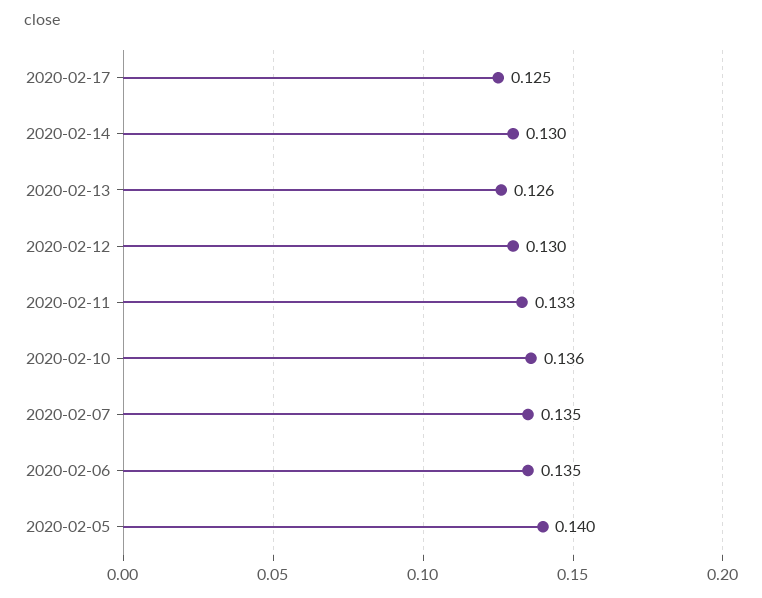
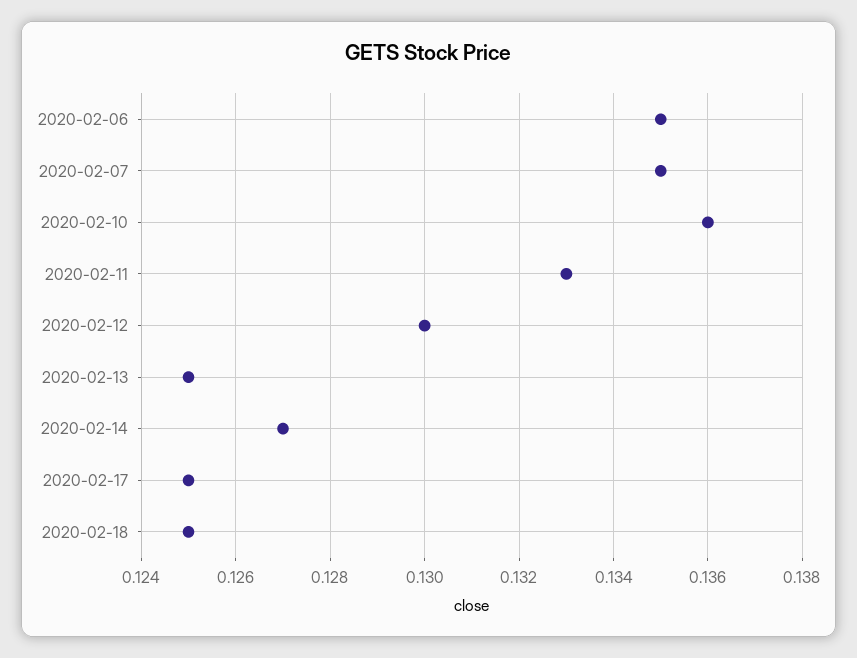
2020-02-14: 0.13 -> 0.127
2020-02-13: 0.126 -> 0.125
2020-02-05: 0.14 -> none
2020-02-18: none -> 0.125

